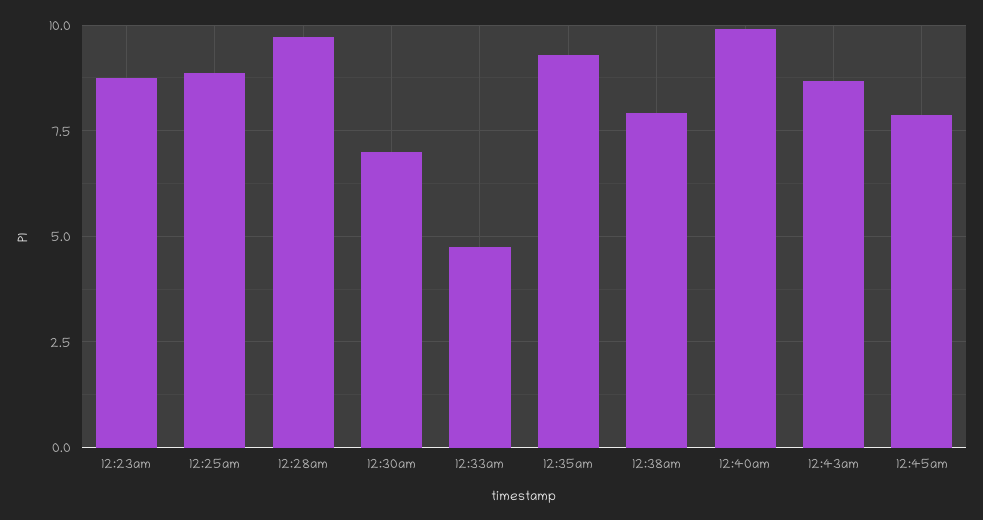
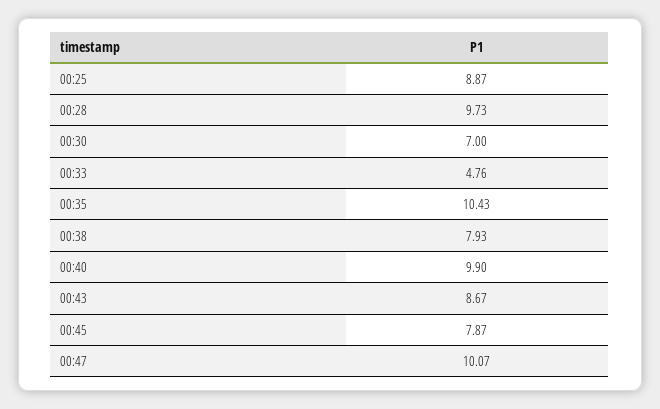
12:23am: 8.75 -> none
12:35am: 9.25 -> 10.43
00:47: none -> 10.07

